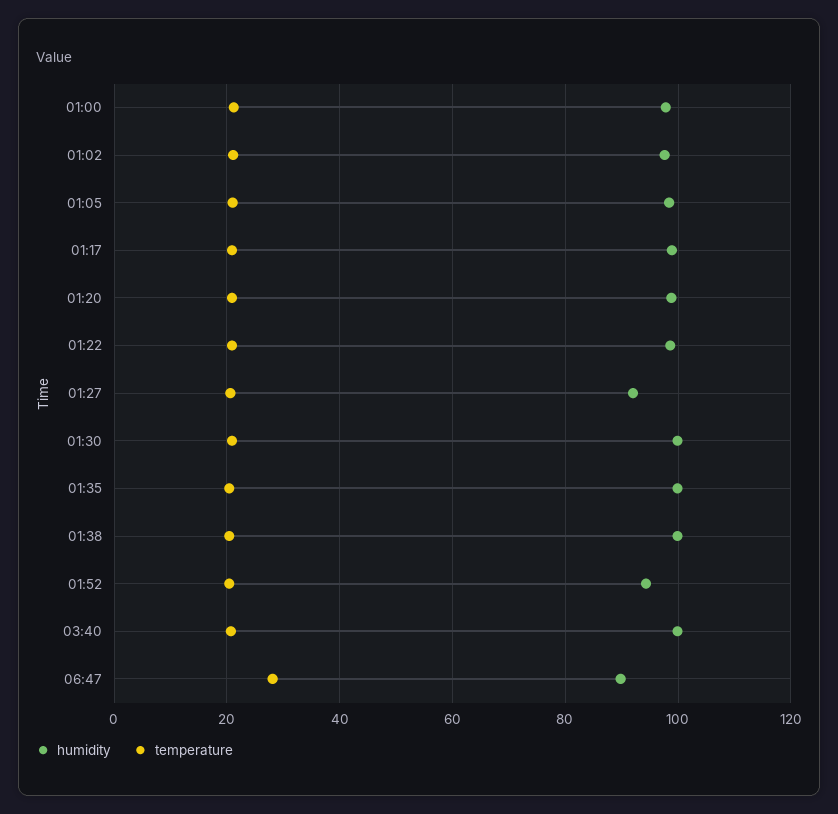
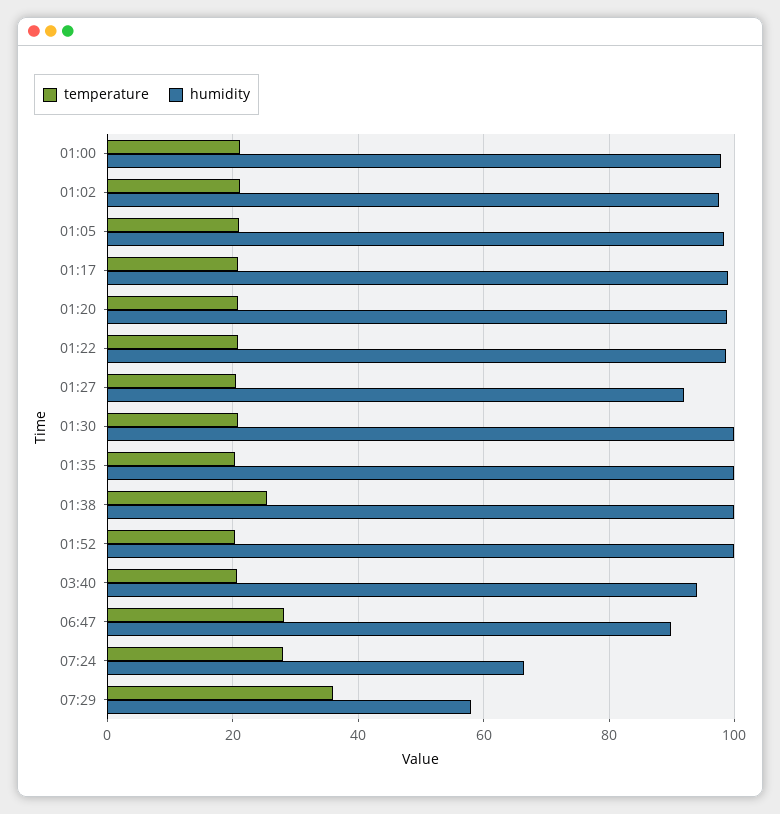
temperature, 01:38: 20 -> 26
humidity, 01:52: 94 -> 100
humidity, 03:40: 100 -> 94
temperature, 07:24: none -> 28
humidity, 07:24: none -> 66
temperature, 07:29: none -> 36
humidity, 07:29: none -> 58

